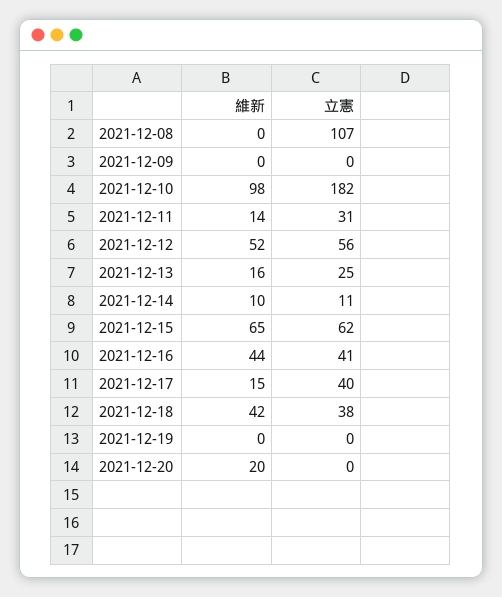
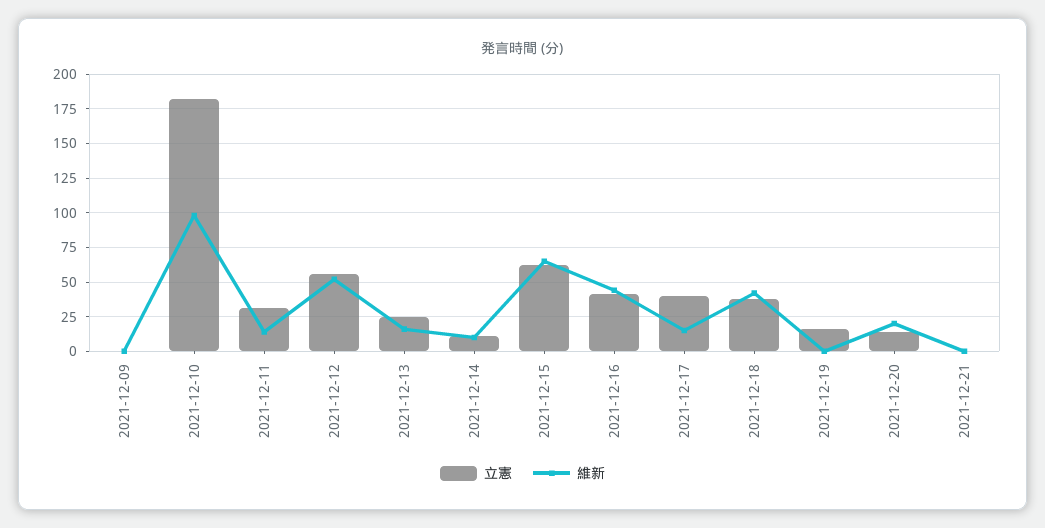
維新, 2021-12-08: 0 -> none
立憲, 2021-12-08: 107 -> none
立憲, 2021-12-19: 0 -> 15
立憲, 2021-12-20: 0 -> 15
立憲, 2021-12-21: none -> 0
維新, 2021-12-21: none -> 0

